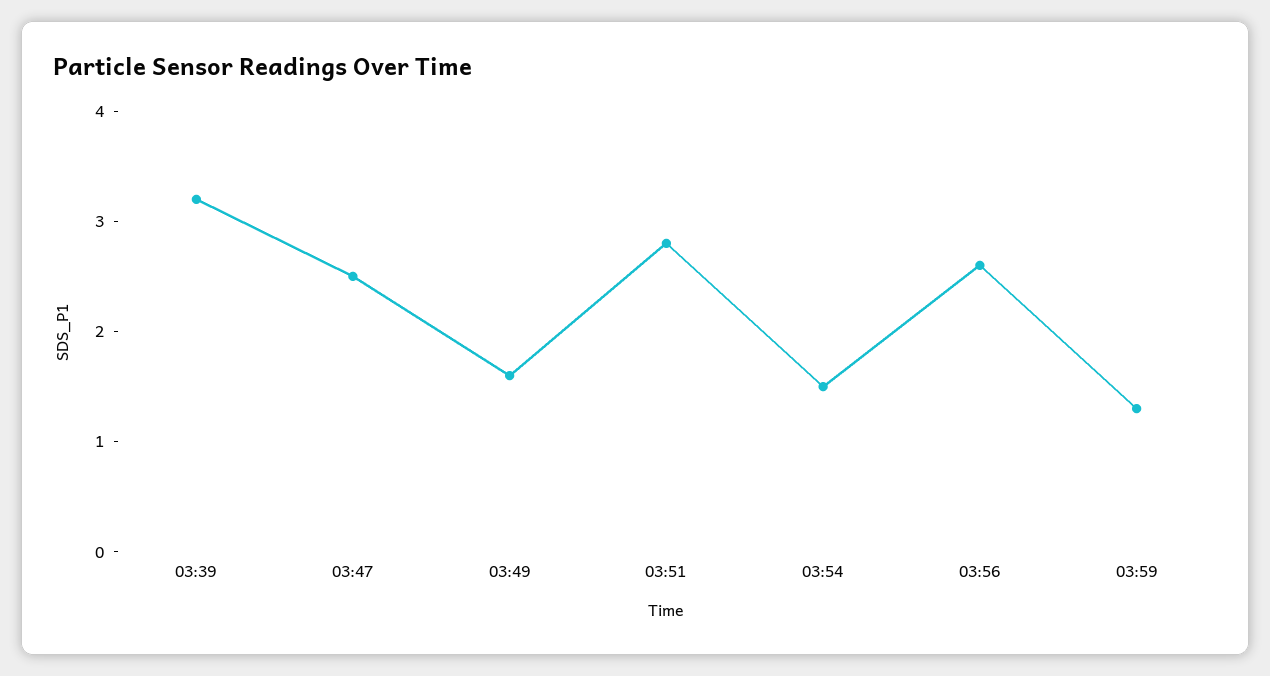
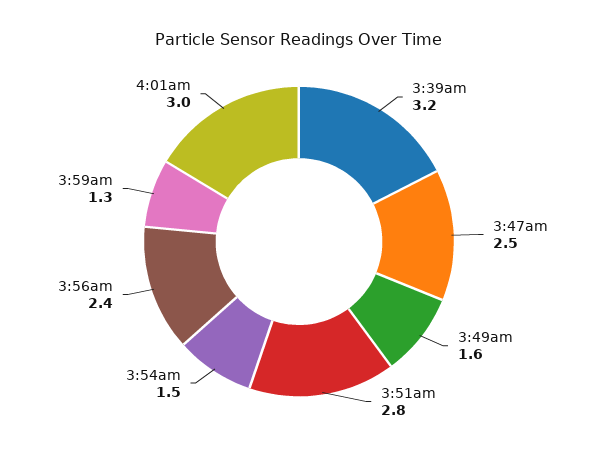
03:56: 2.6 -> 2.4
4:01am: none -> 3

